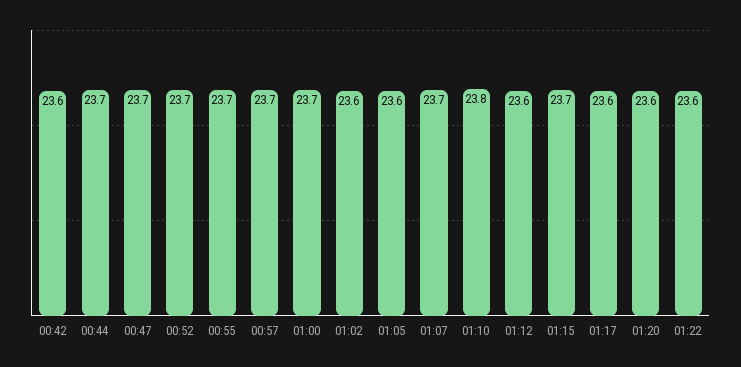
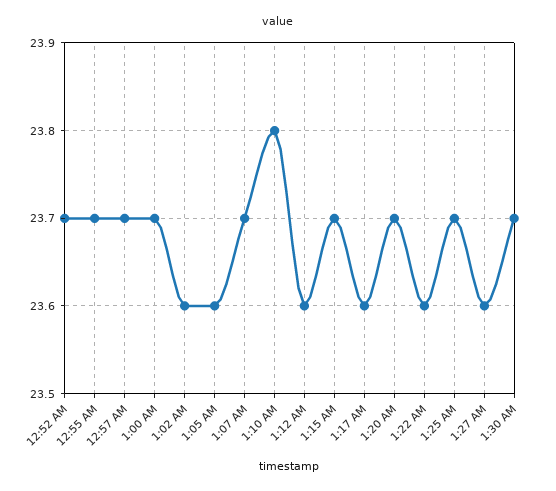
00:42: 23.6 -> none
00:44: 23.7 -> none
00:47: 23.7 -> none
01:20: 23.6 -> 23.7
1:25 AM: none -> 23.7
1:27 AM: none -> 23.6
1:30 AM: none -> 23.7

